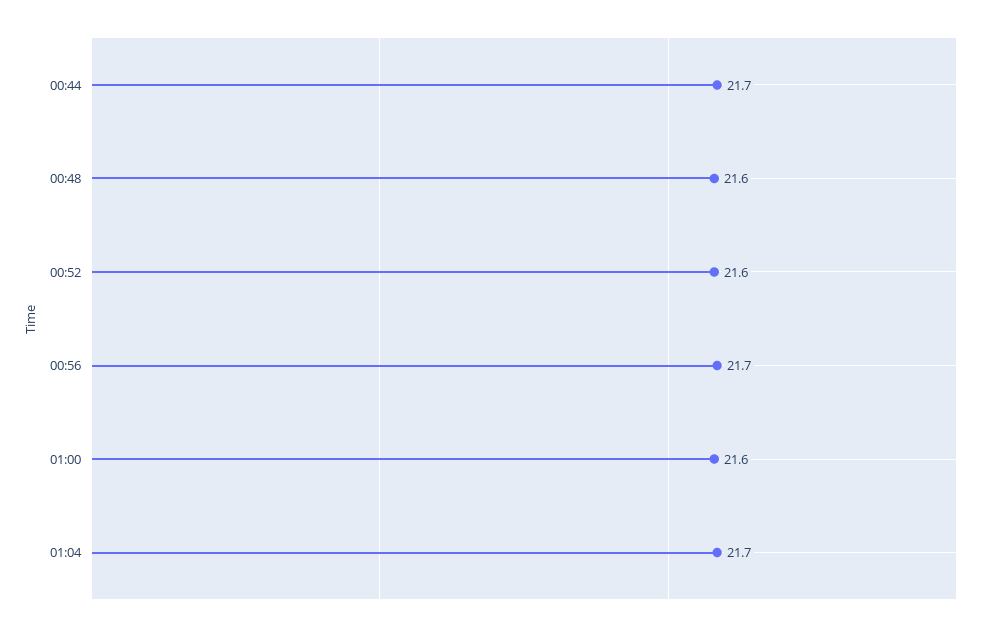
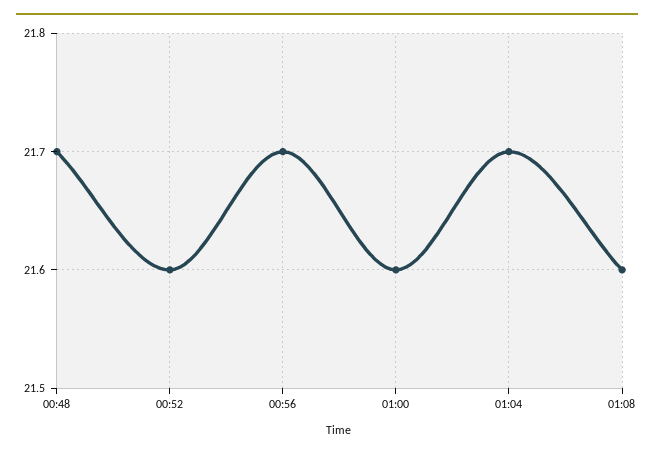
00:44: 21.7 -> none
00:48: 21.6 -> 21.7
01:08: none -> 21.6

